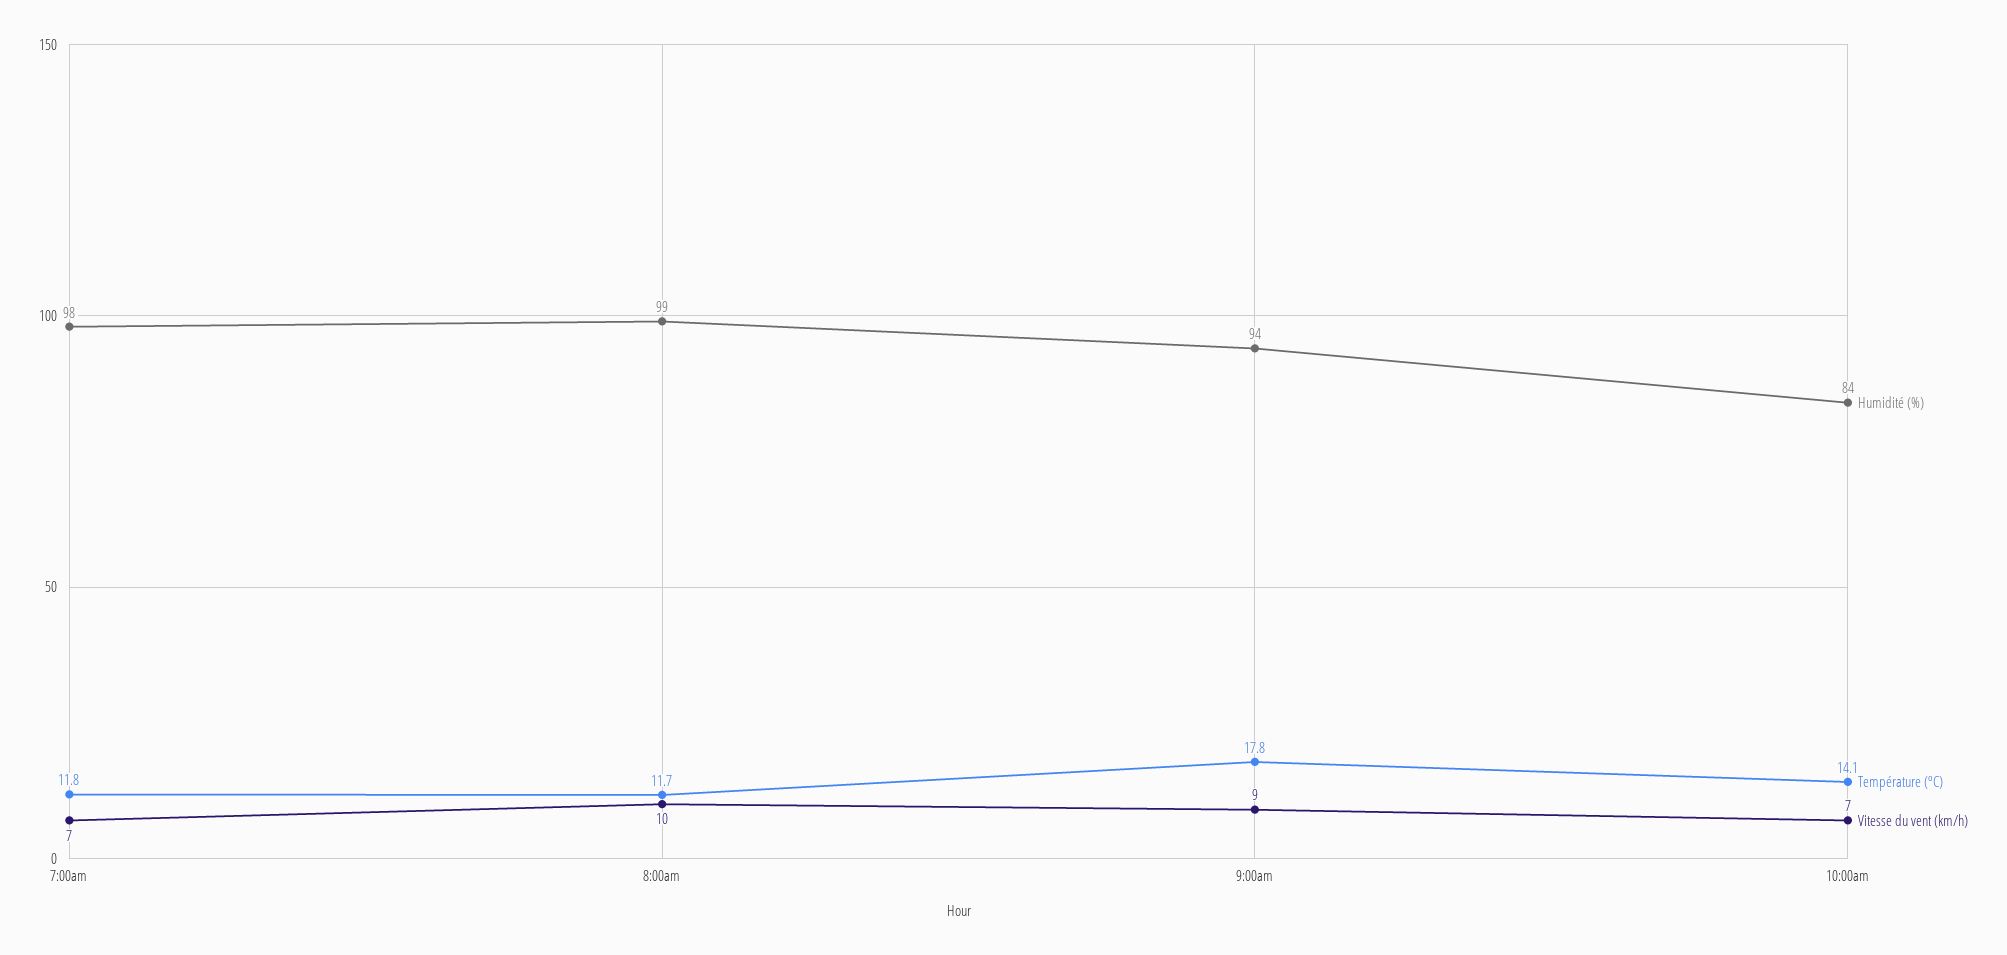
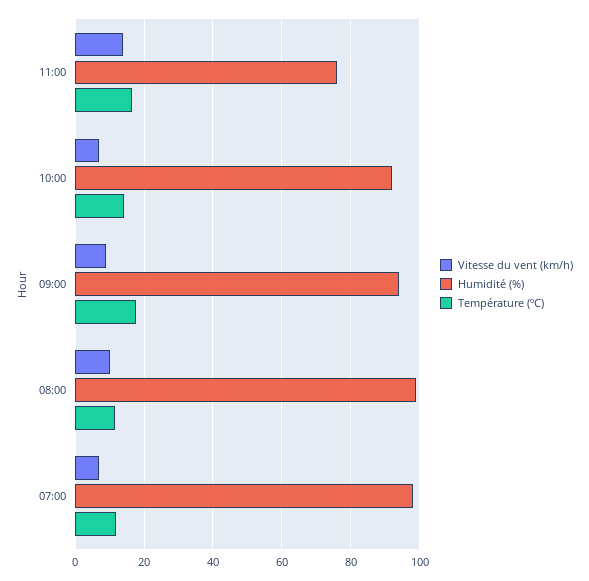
Humidité (%), 10:00am: 84 -> 92
Vitesse du vent (km/h), 11:00: none -> 14
Humidité (%), 11:00: none -> 76
Température (ºC), 11:00: none -> 16

